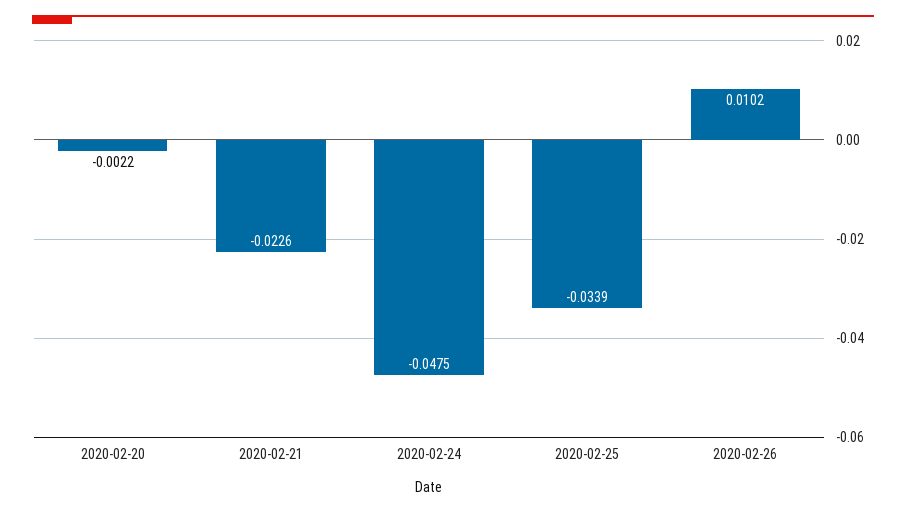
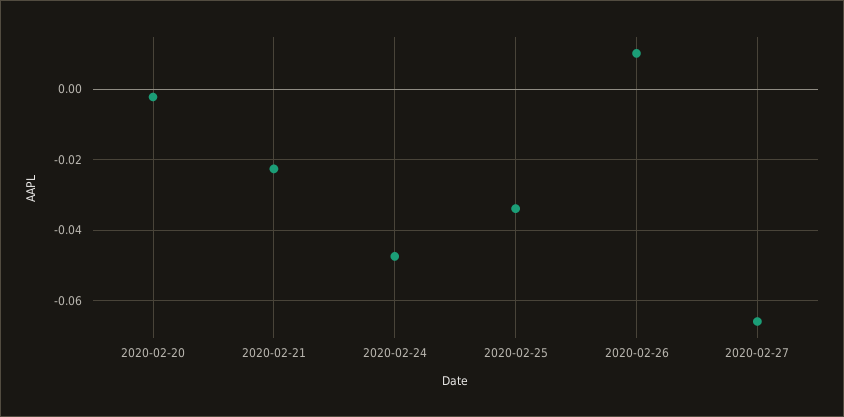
2020-02-27: none -> -0.066

